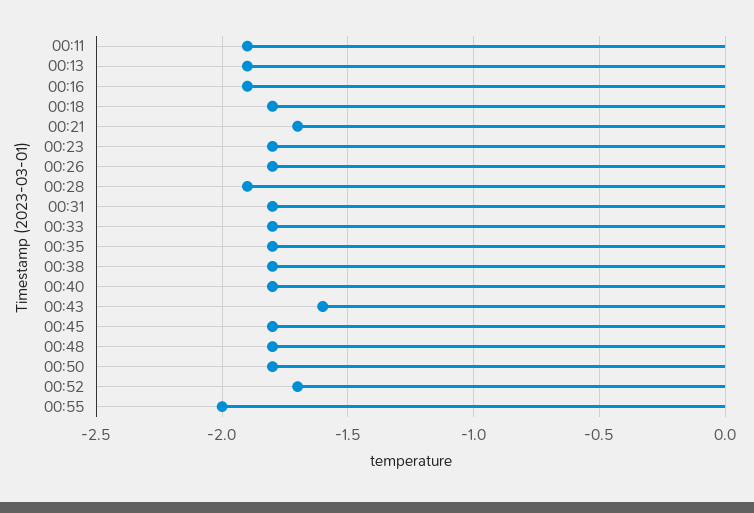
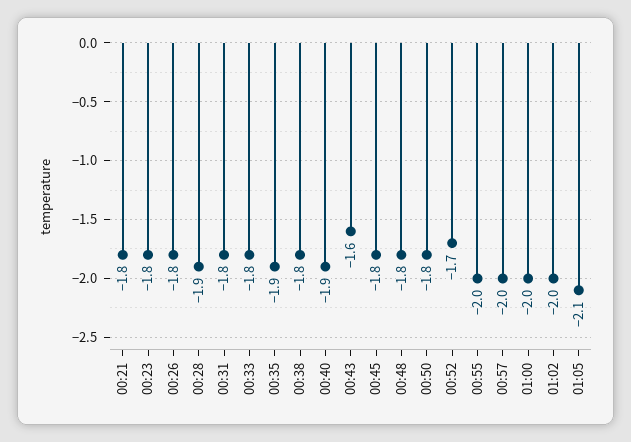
00:11: -1.9 -> none
00:13: -1.9 -> none
00:16: -1.9 -> none
00:18: -1.8 -> none
00:21: -1.7 -> -1.8
00:35: -1.8 -> -1.9
00:40: -1.8 -> -1.9
00:57: none -> -2
01:00: none -> -2
01:02: none -> -2
01:05: none -> -2.1

